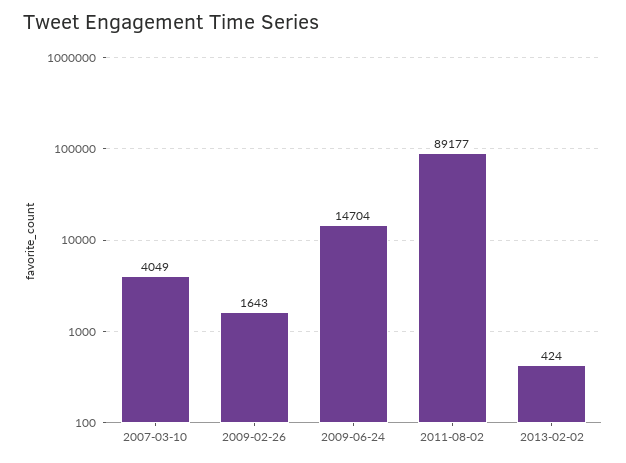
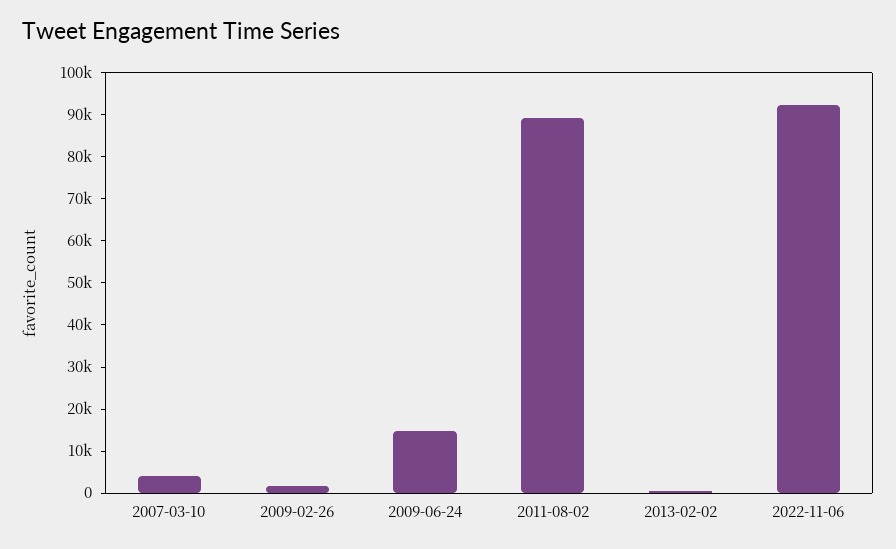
2022-11-06: none -> 92000

